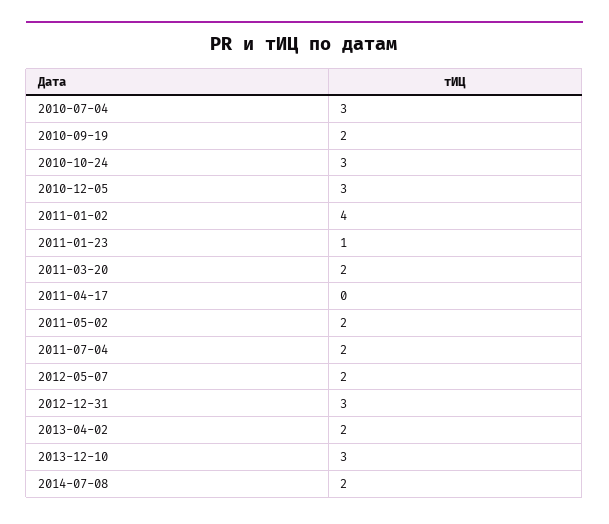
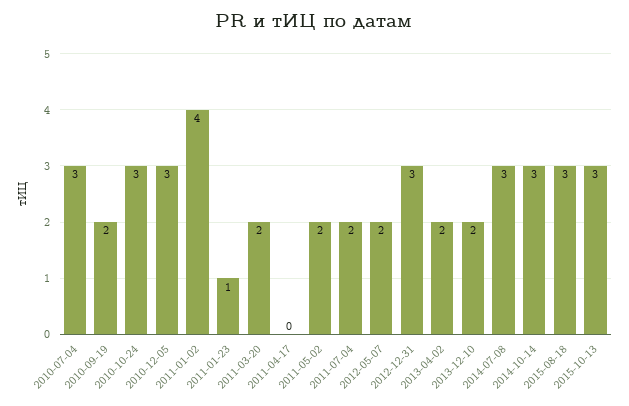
2013-12-10: 3 -> 2
2014-07-08: 2 -> 3
2014-10-14: none -> 3
2015-08-18: none -> 3
2015-10-13: none -> 3

